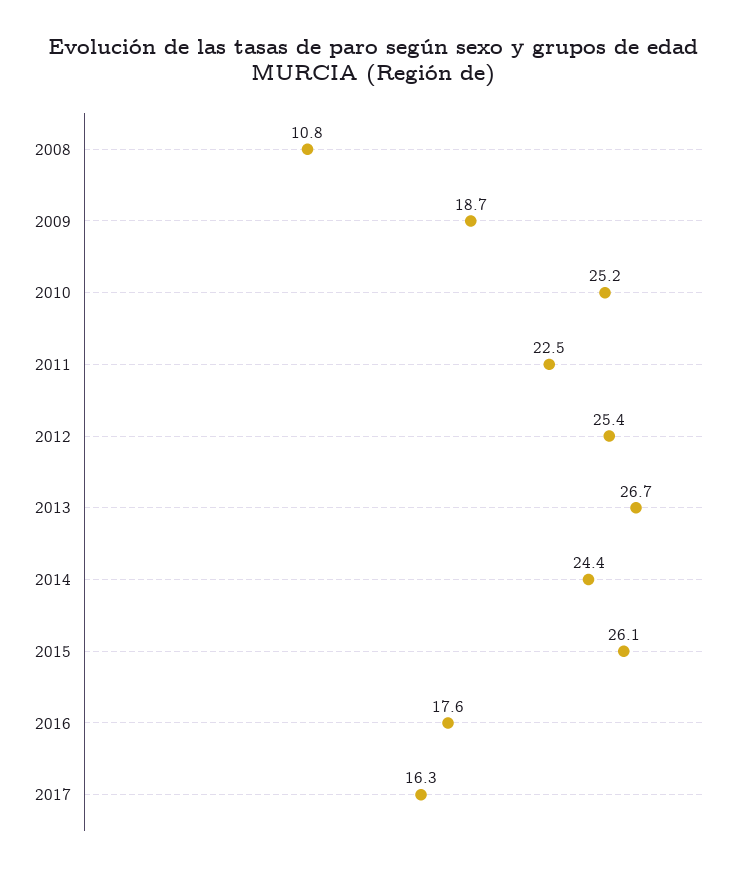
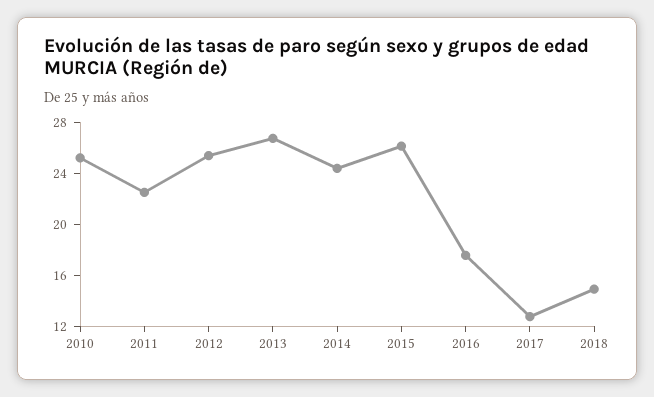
2008: 10.8 -> none
2009: 18.7 -> none
2017: 16.3 -> 13
2018: none -> 15

